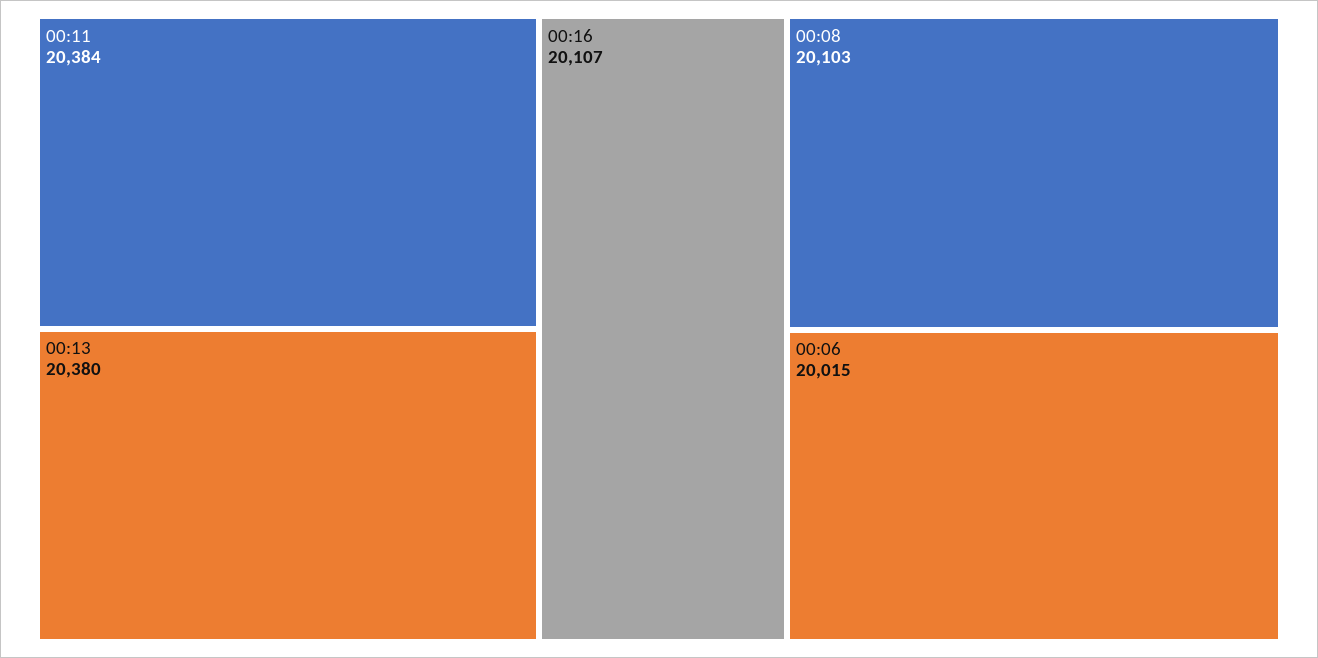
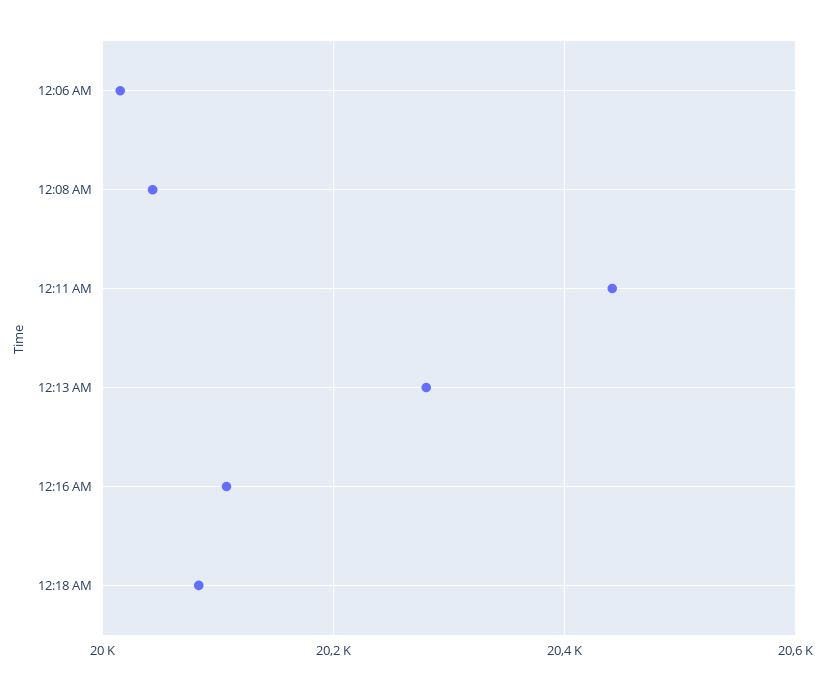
00:11: 20384 -> 20440
00:13: 20380 -> 20280
00:08: 20103 -> 20040
12:18 AM: none -> 20080

